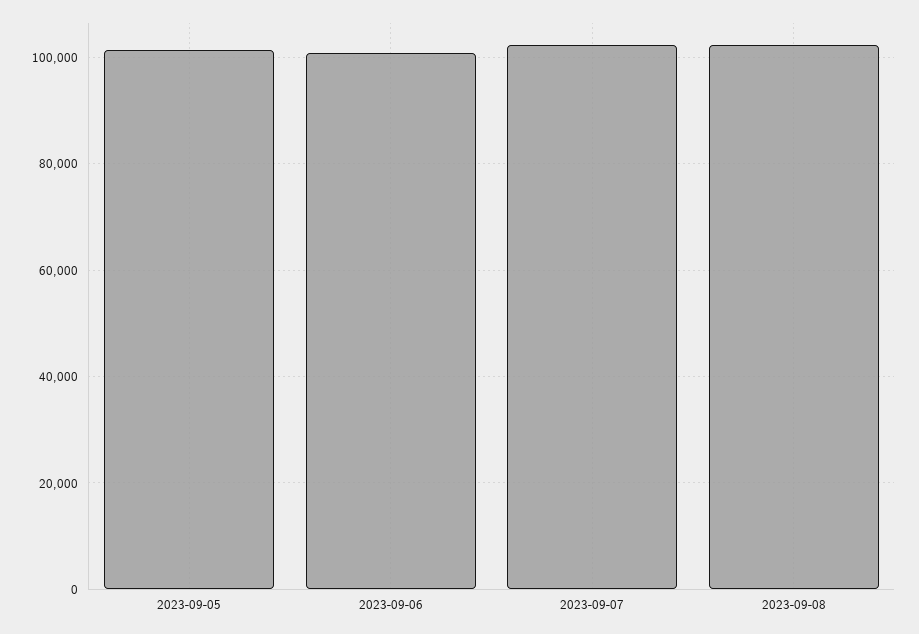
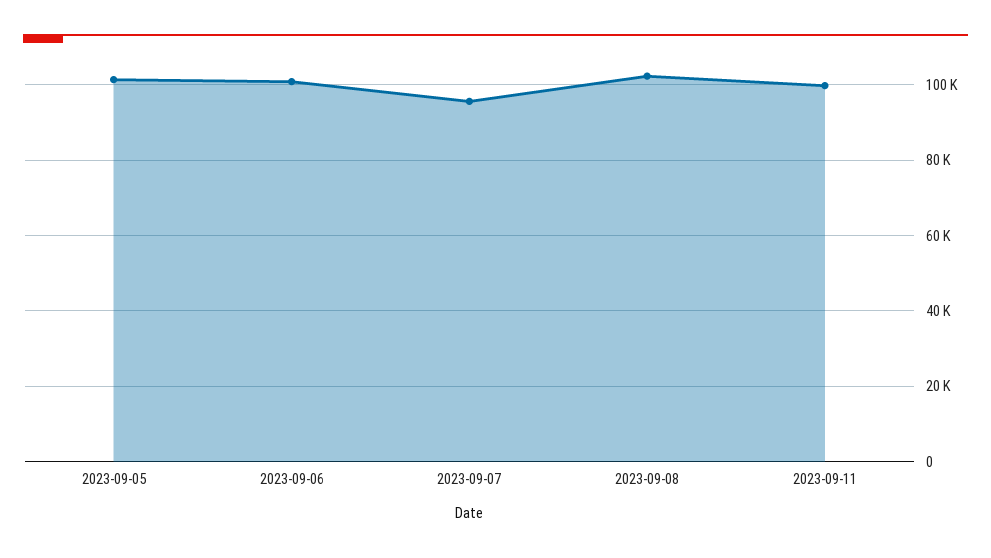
2023-09-07: 102000 -> 96000
2023-09-11: none -> 100000

